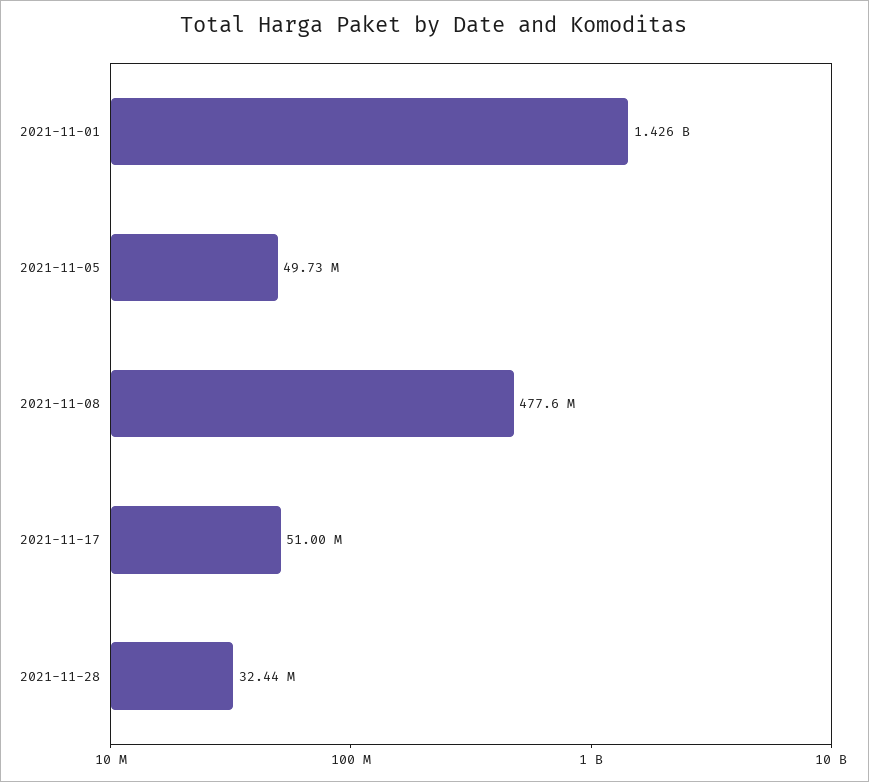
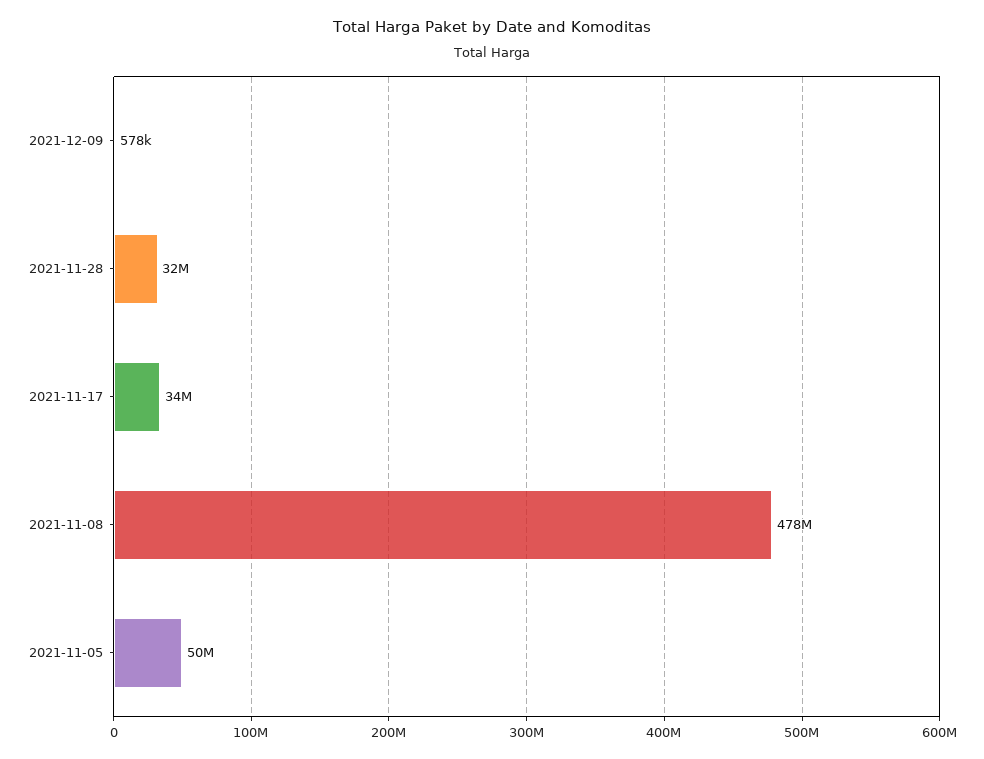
2021-11-01: 1426000000 -> none
2021-11-17: 51000000 -> 34000000
2021-12-09: none -> 578000

